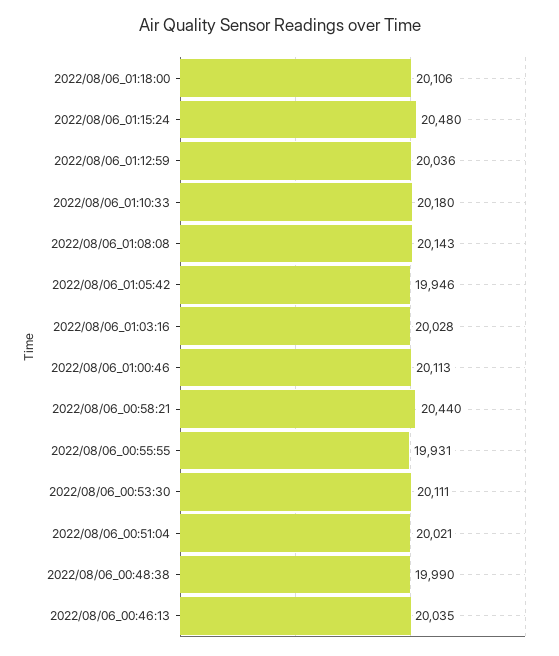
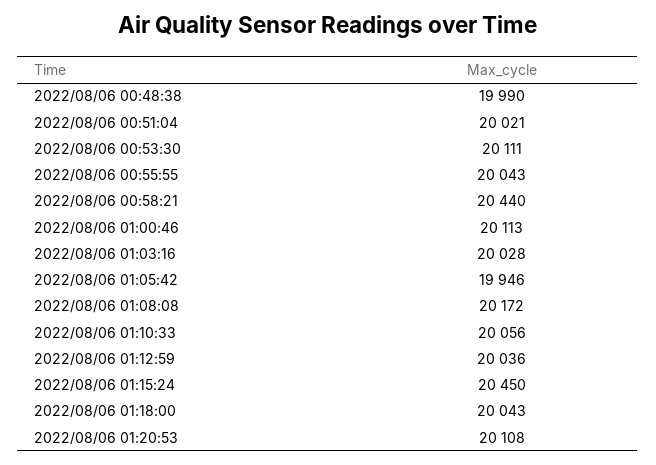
2022/08/06_01:18:00: 20106 -> 20043
2022/08/06_01:15:24: 20480 -> 20450
2022/08/06_01:10:33: 20180 -> 20056
2022/08/06_01:08:08: 20143 -> 20172
2022/08/06_00:55:55: 19931 -> 20043
2022/08/06_00:46:13: 20035 -> none
2022/08/06 01:20:53: none -> 20108

